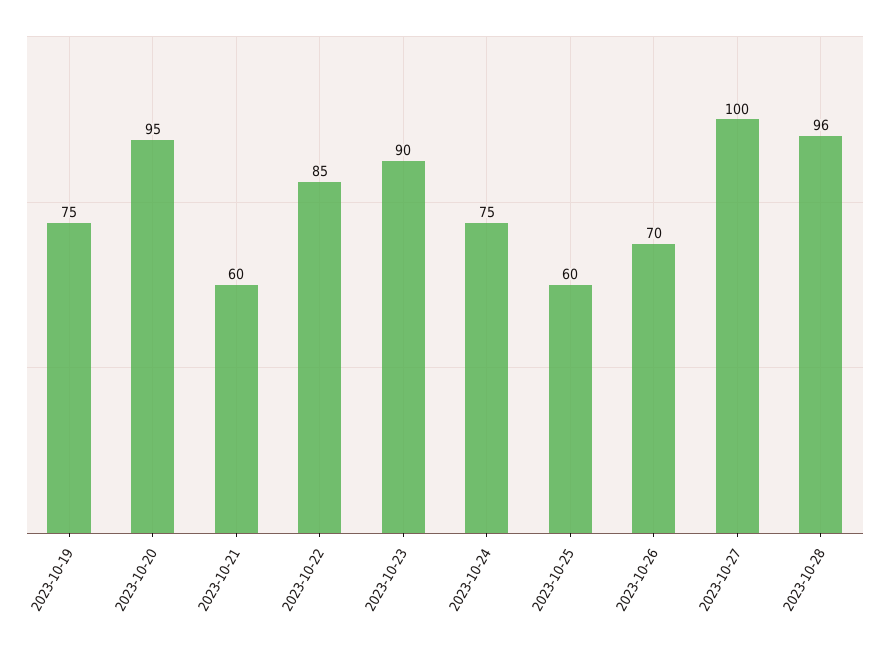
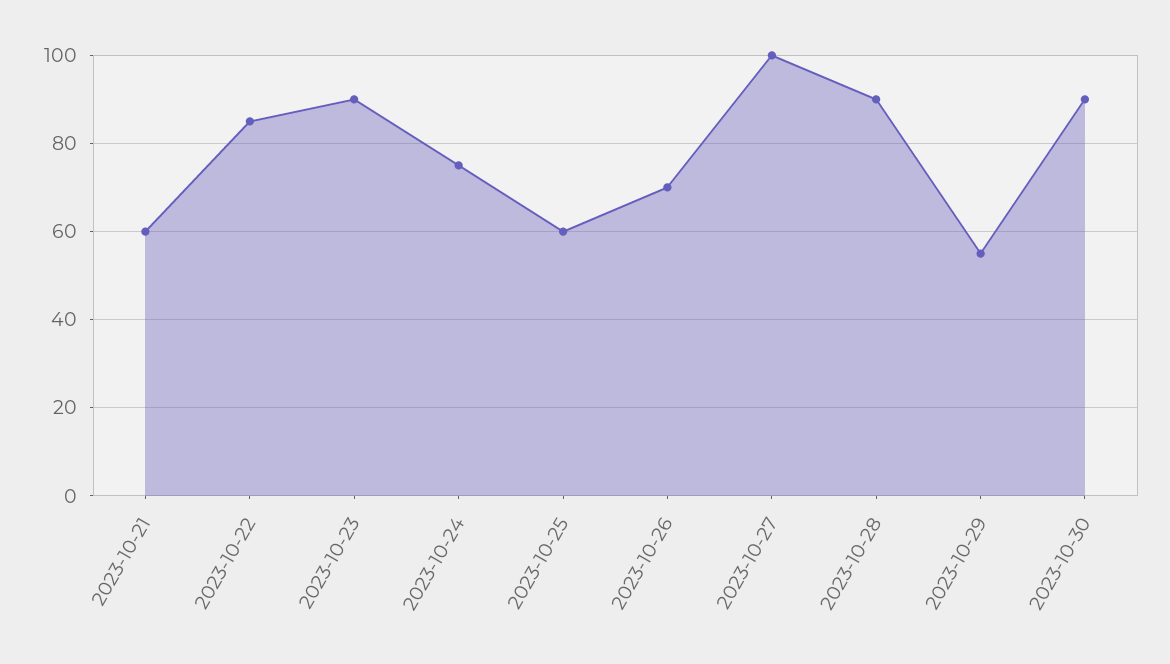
2023-10-19: 75 -> none
2023-10-20: 95 -> none
2023-10-28: 96 -> 90
2023-10-29: none -> 55
2023-10-30: none -> 90

